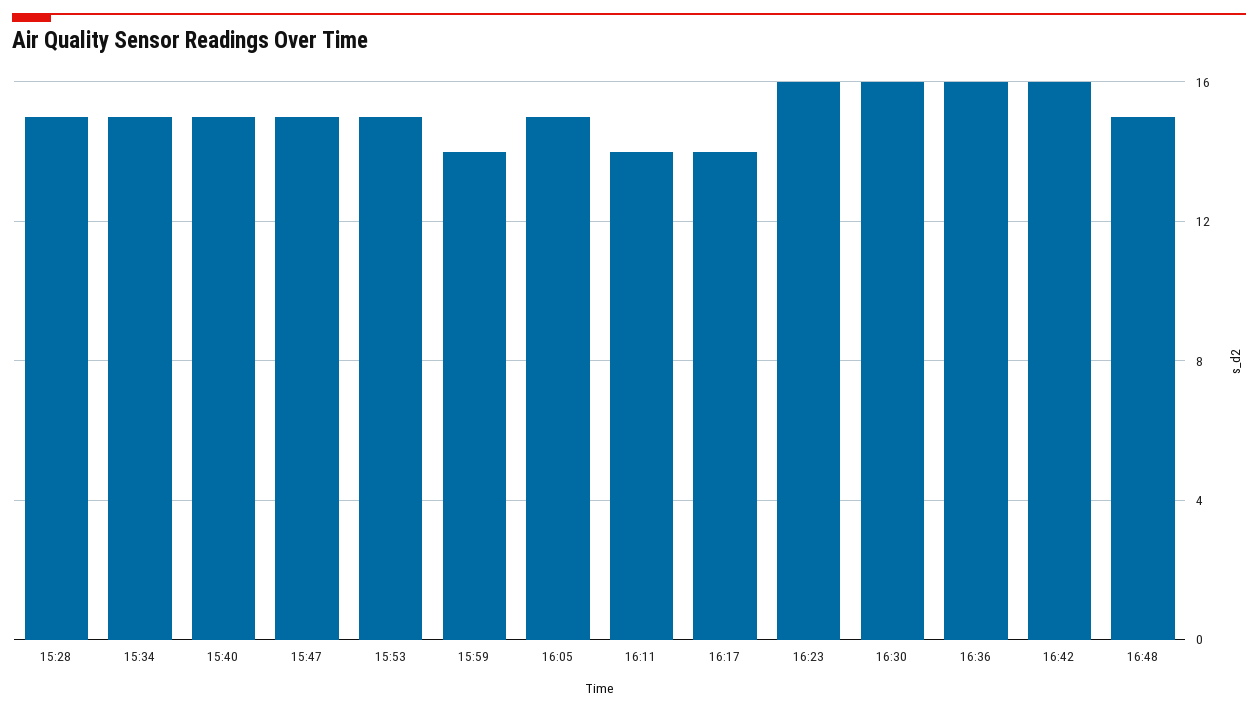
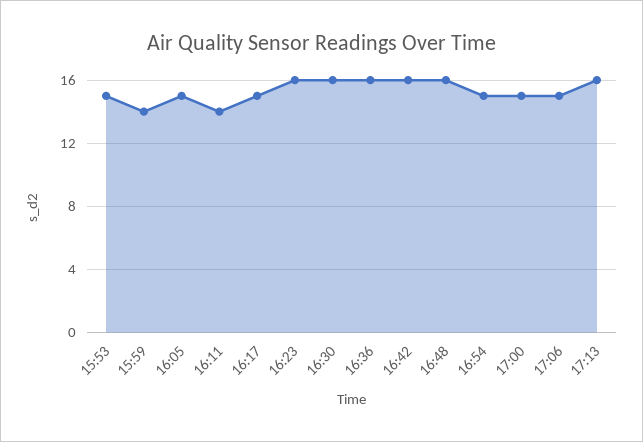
15:28: 15 -> none
15:34: 15 -> none
15:40: 15 -> none
15:47: 15 -> none
16:17: 14 -> 15
16:48: 15 -> 16
16:54: none -> 15
17:00: none -> 15
17:06: none -> 15
17:13: none -> 16

